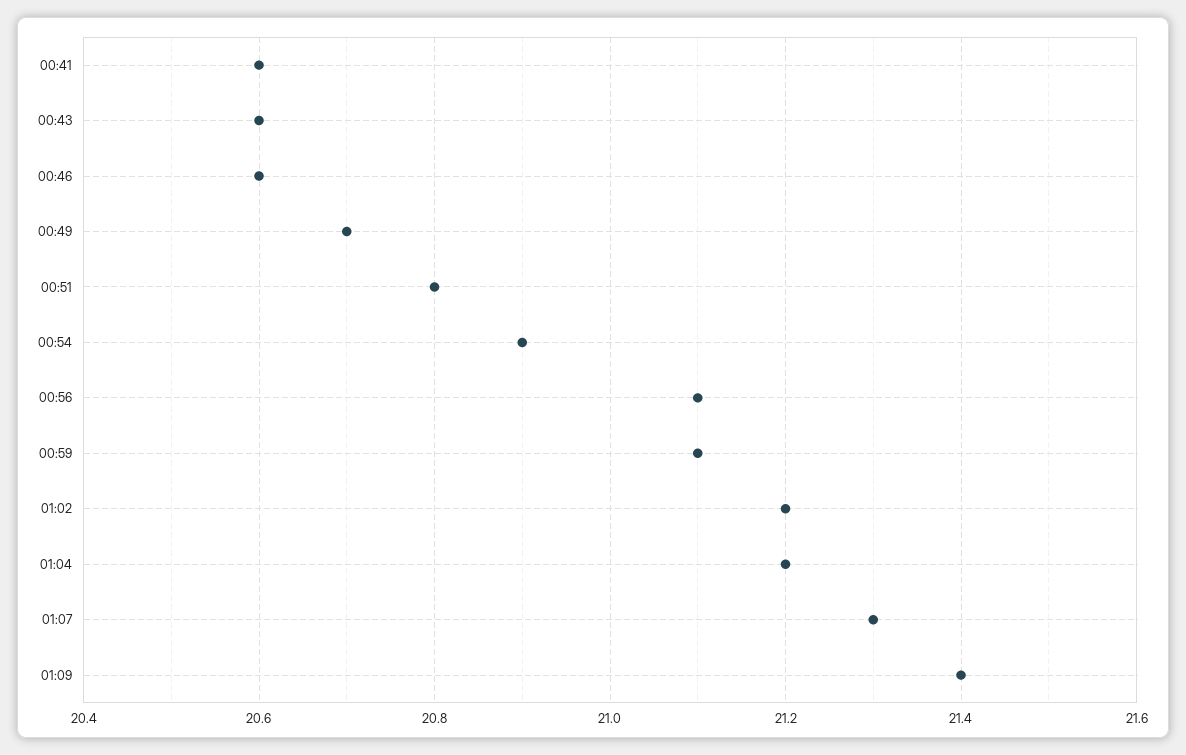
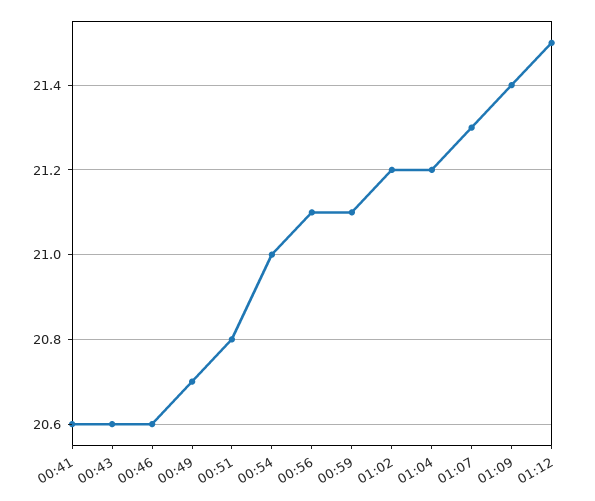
00:54: 20.9 -> 21
01:12: none -> 21.5

